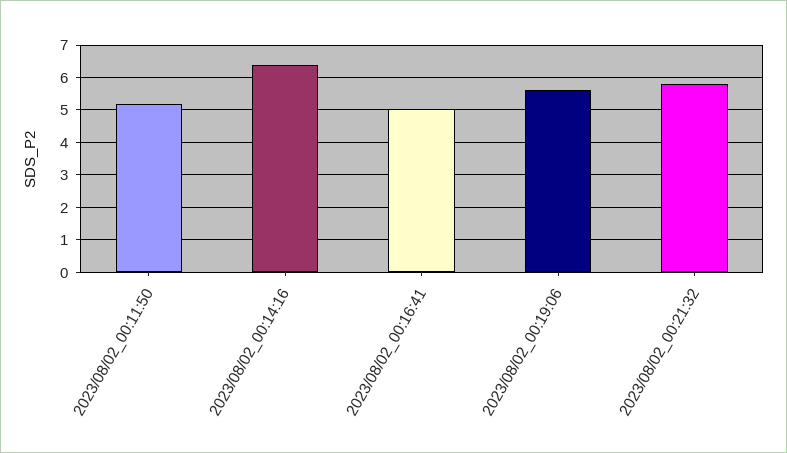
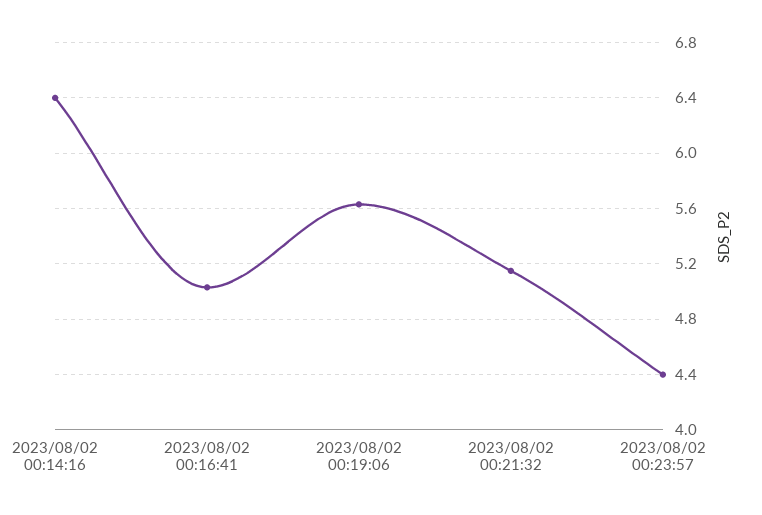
2023/08/02_00:11:50: 5.2 -> none
2023/08/02_00:21:32: 5.8 -> 5.15
2023/08/02 00:23:57: none -> 4.4

